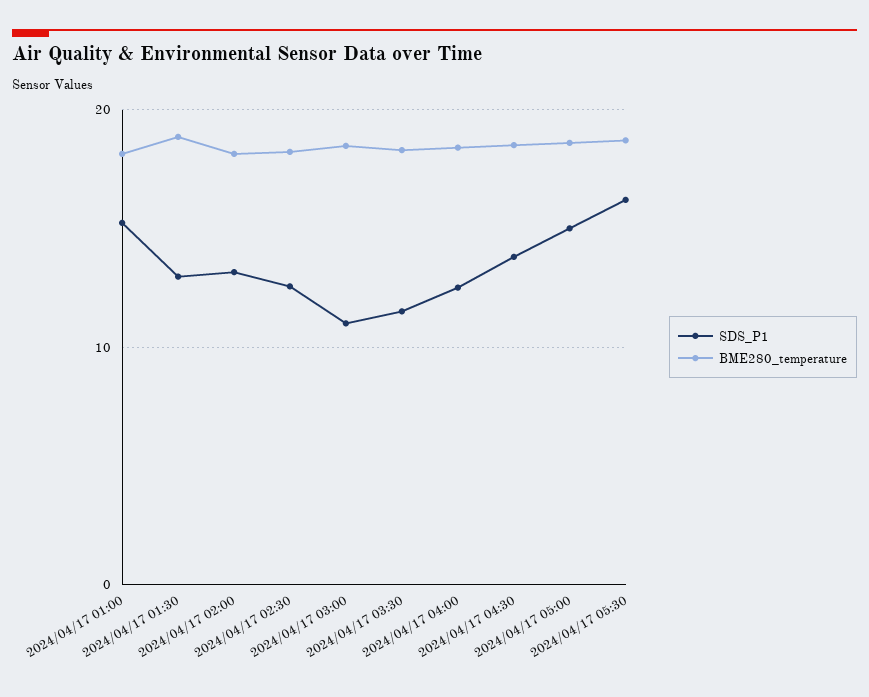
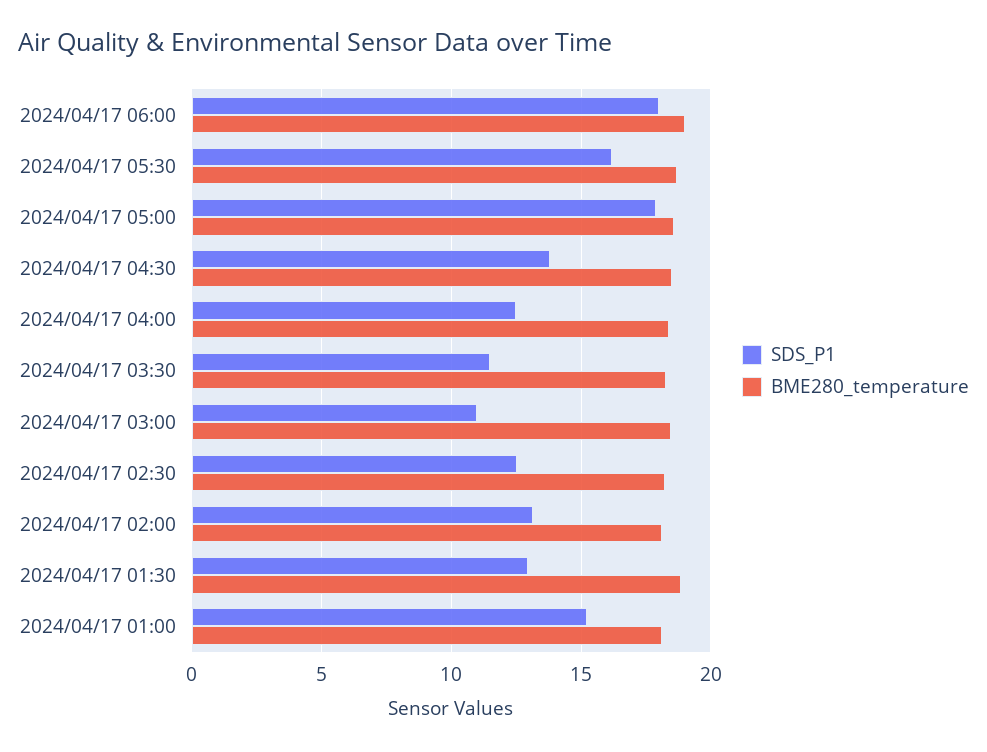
SDS_P1, 2024/04/17 05:00: 15 -> 18
SDS_P1, 2024/04/17 06:00: none -> 18
BME280_temperature, 2024/04/17 06:00: none -> 19

